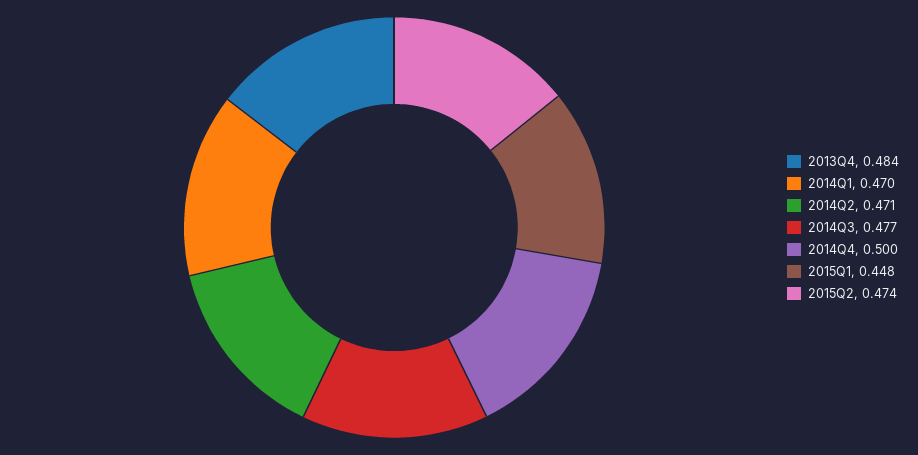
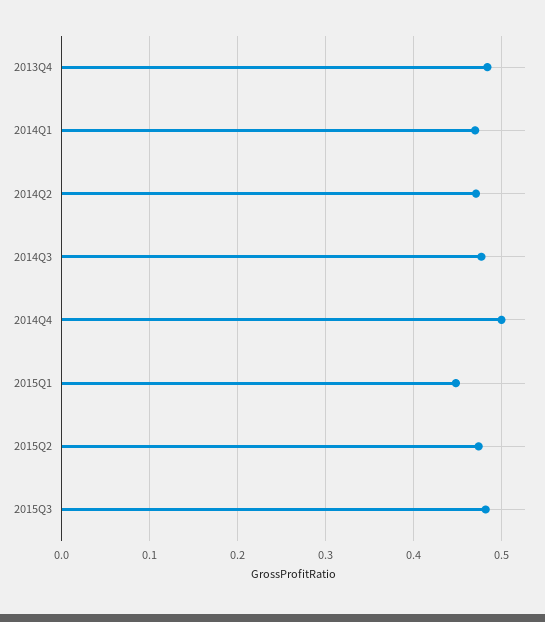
2015Q3: none -> 0.48

